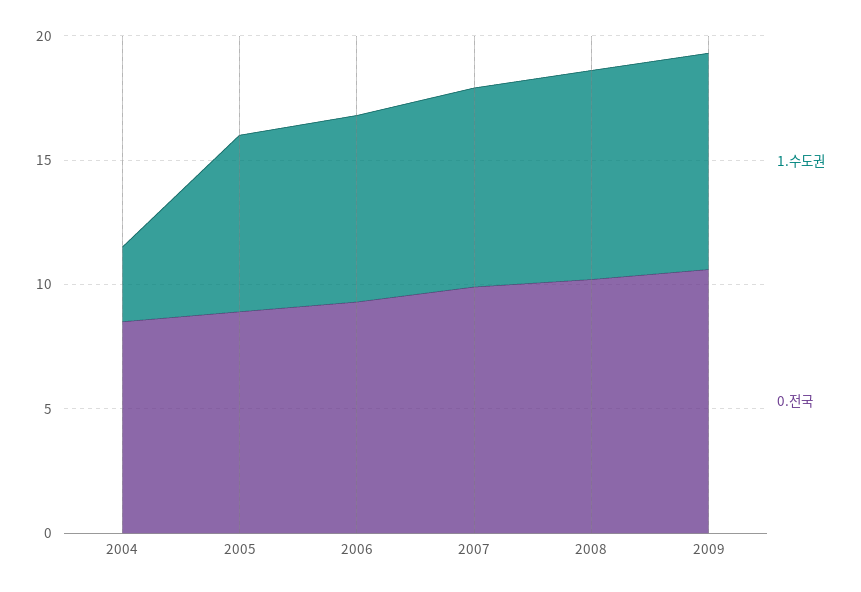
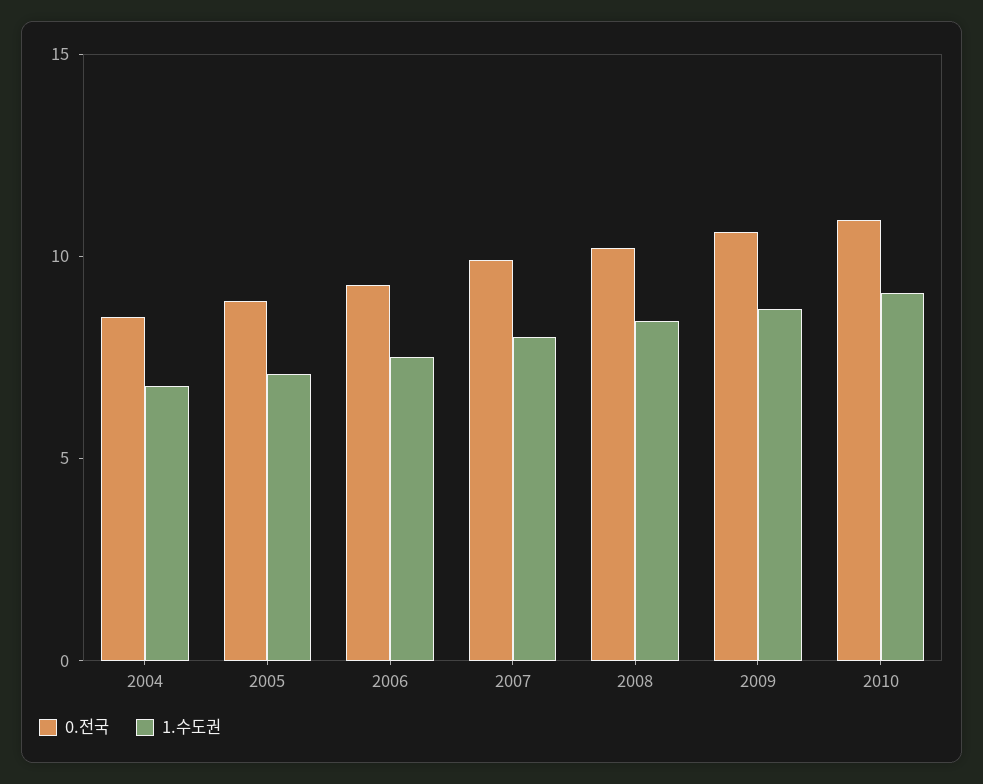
1.수도권, 2004: 3 -> 7
0.전국, 2010: none -> 11
1.수도권, 2010: none -> 9

